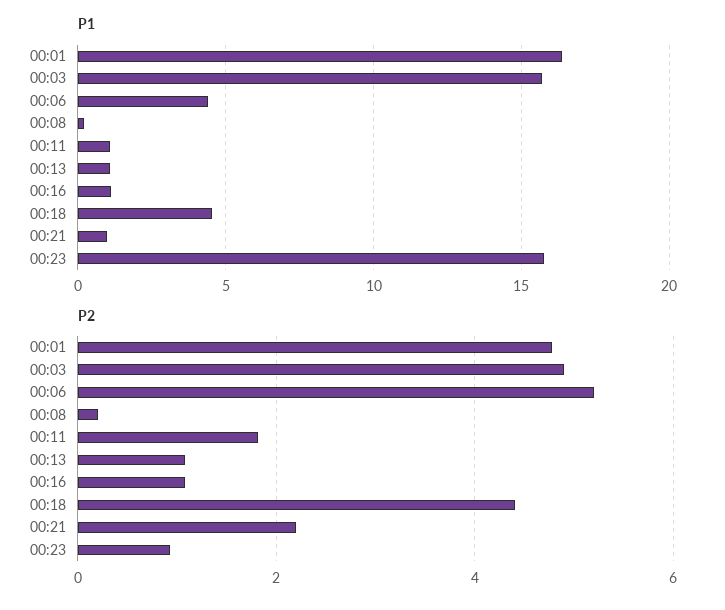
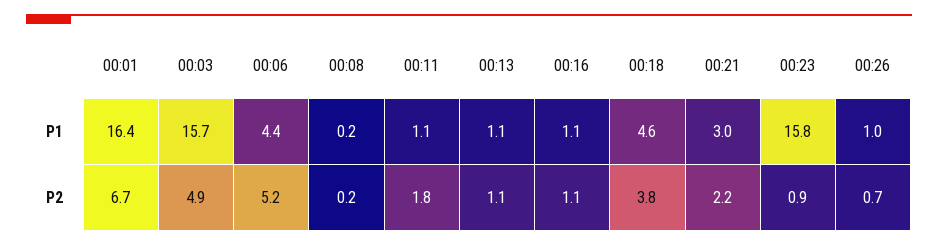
P1, 00:21: 1 -> 3
P2, 00:01: 4.8 -> 6.7
P2, 00:18: 4.4 -> 3.8
P1, 00:26: none -> 1
P2, 00:26: none -> 0.7

